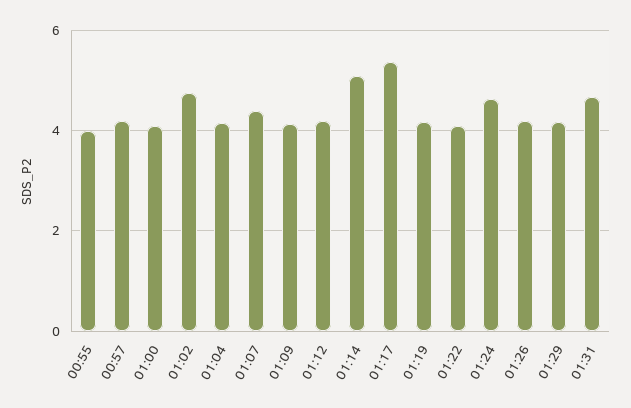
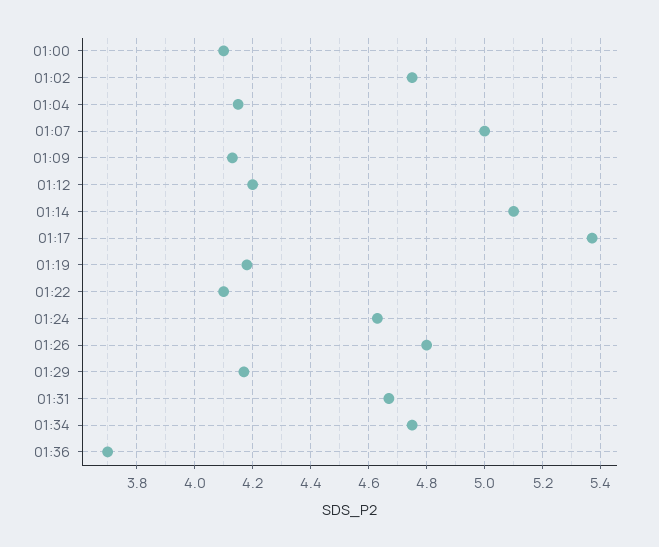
00:55: 4 -> none
00:57: 4.2 -> none
01:07: 4.4 -> 5
01:26: 4.2 -> 4.8
01:34: none -> 4.75
01:36: none -> 3.7

